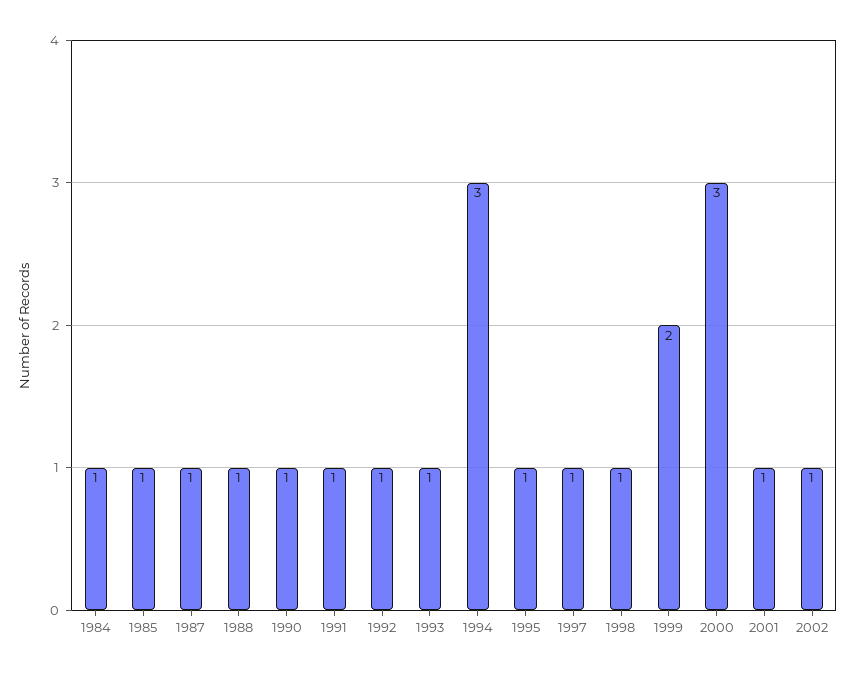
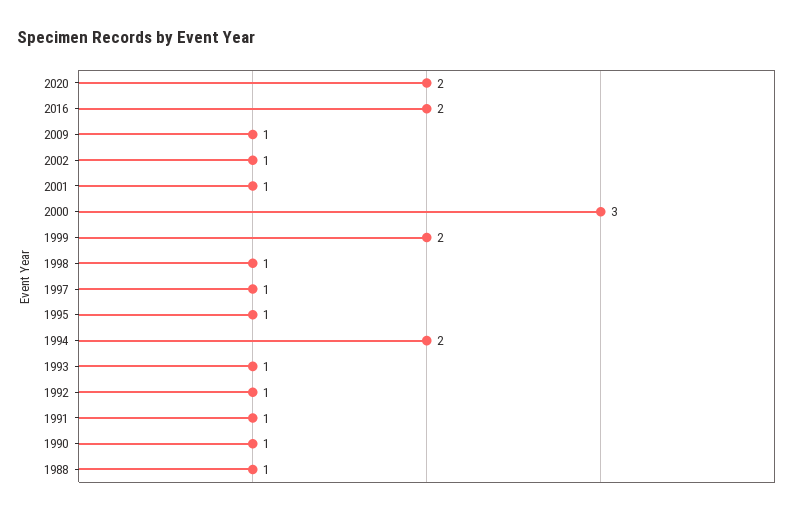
1984: 1 -> none
1985: 1 -> none
1987: 1 -> none
1994: 3 -> 2
2020: none -> 2
2016: none -> 2
2009: none -> 1

